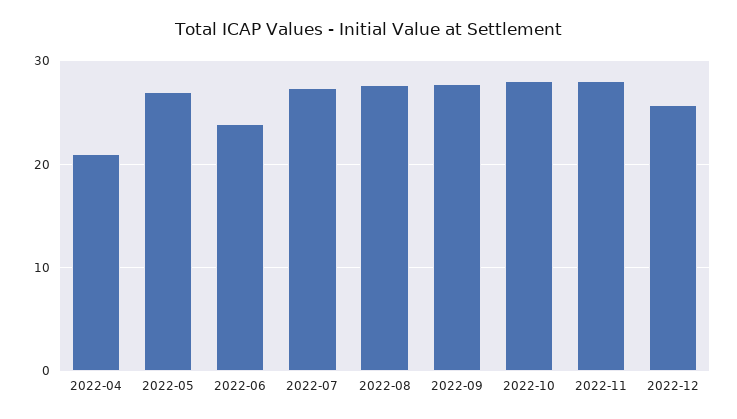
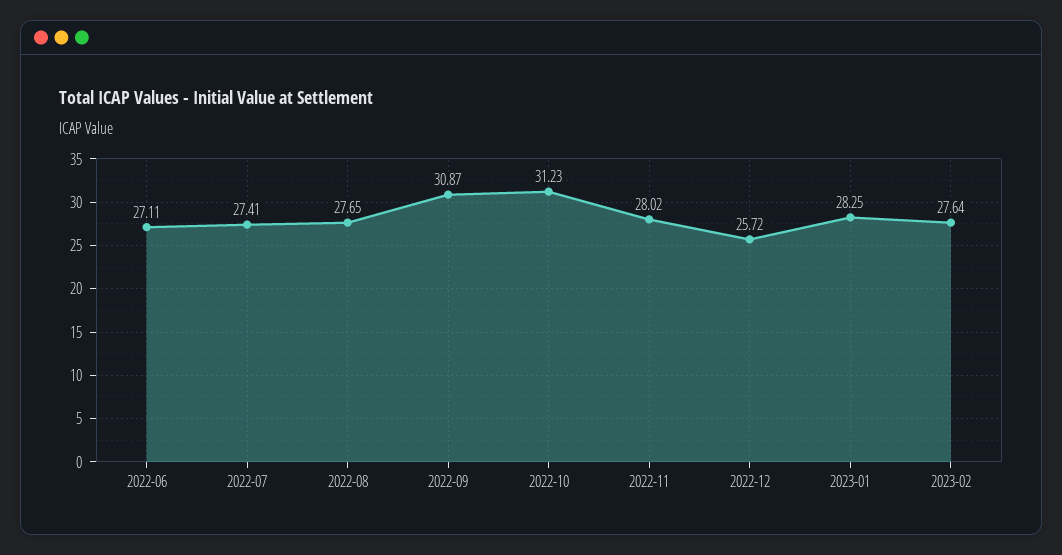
2022-04: 21 -> none
2022-05: 27 -> none
2022-06: 24 -> 27.11
2022-09: 28 -> 30.87
2022-10: 28 -> 31.23
2023-01: none -> 28.25
2023-02: none -> 27.64

